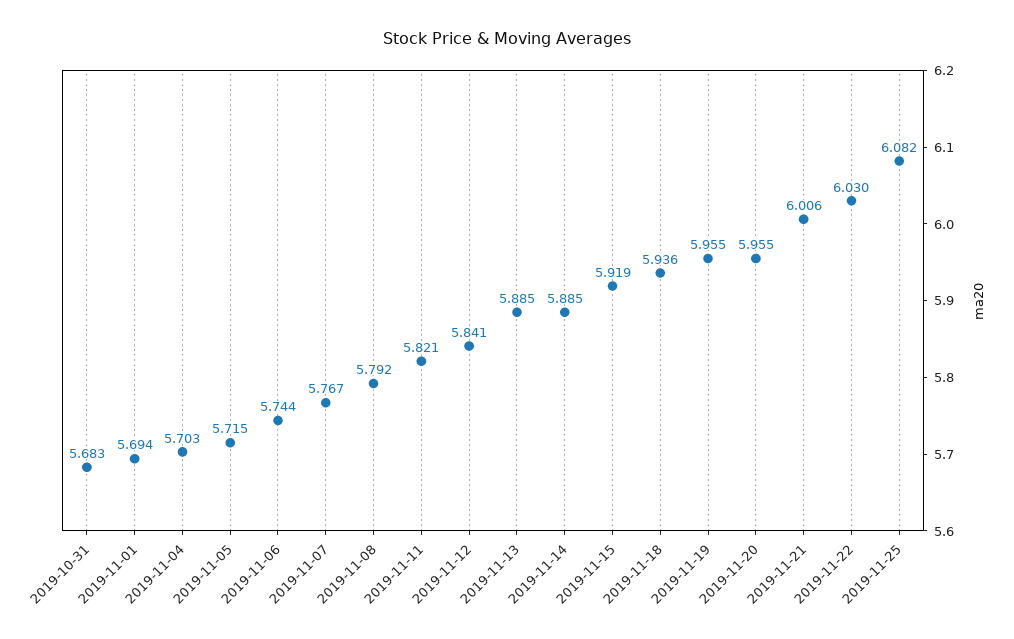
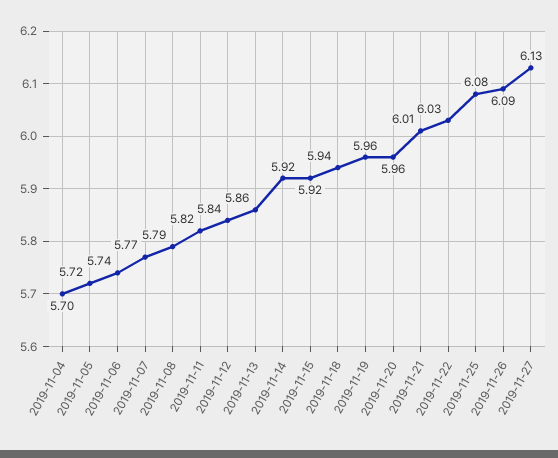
2019-10-31: 5.683 -> none
2019-11-01: 5.694 -> none
2019-11-13: 5.885 -> 5.86
2019-11-14: 5.885 -> 5.92
2019-11-26: none -> 6.09
2019-11-27: none -> 6.13

